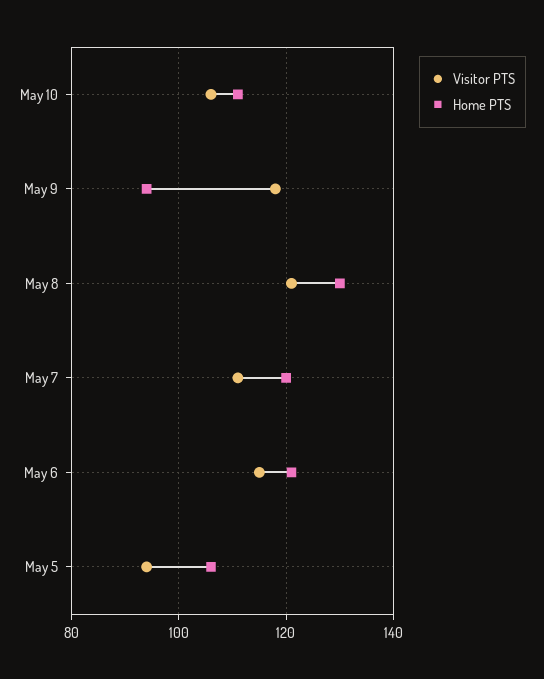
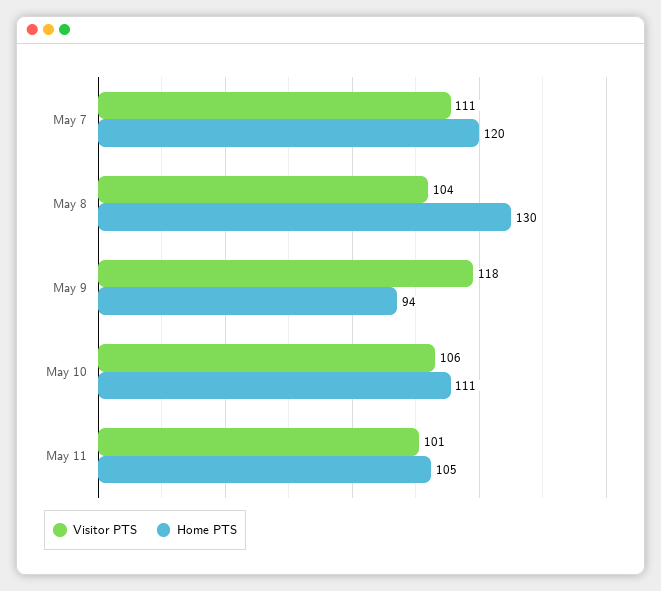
Visitor PTS, May 8: 120 -> 104
Visitor PTS, May 6: 115 -> none
Home PTS, May 6: 120 -> none
Visitor PTS, May 5: 95 -> none
Home PTS, May 5: 105 -> none
Visitor PTS, May 11: none -> 101
Home PTS, May 11: none -> 105

